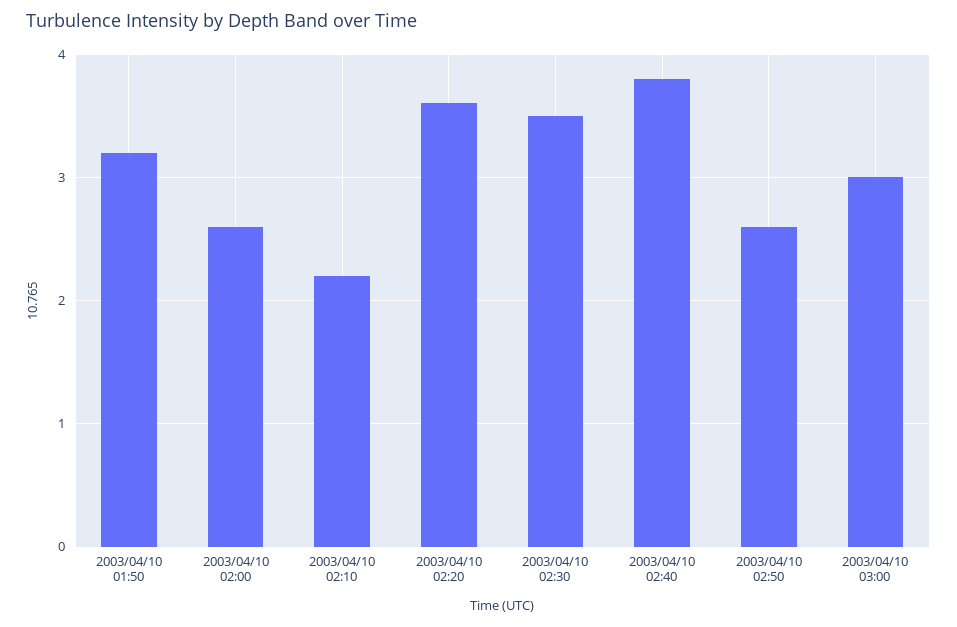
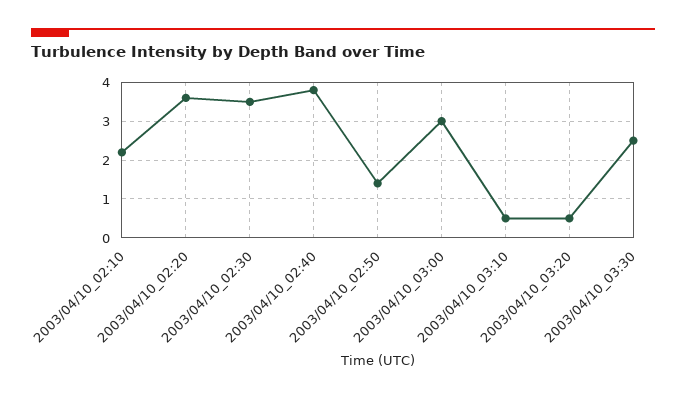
2003/04/10 01:50: 3.2 -> none
2003/04/10 02:00: 2.6 -> none
2003/04/10 02:50: 2.6 -> 1.5
2003/04/10_03:10: none -> 0.5
2003/04/10_03:20: none -> 0.5
2003/04/10_03:30: none -> 2.5

